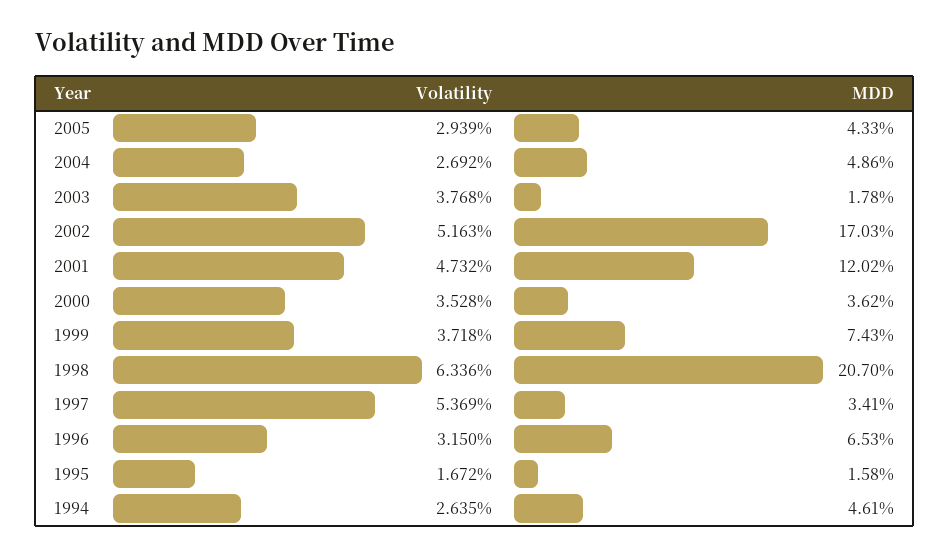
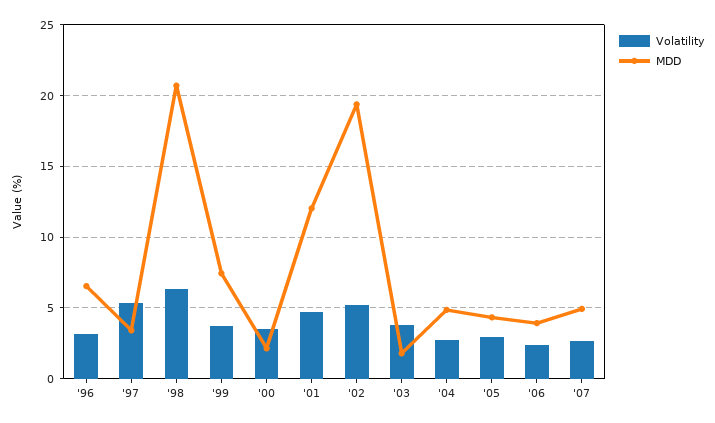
MDD, 2002: 17.03 -> 19.5
MDD, 2000: 3.62 -> 2
Volatility, 1995: 1.672 -> none
MDD, 1995: 1.58 -> none
Volatility, 1994: 2.635 -> none
MDD, 1994: 4.61 -> none
Volatility, '06: none -> 2.5
MDD, '06: none -> 4
Volatility, '07: none -> 2.5
MDD, '07: none -> 5

